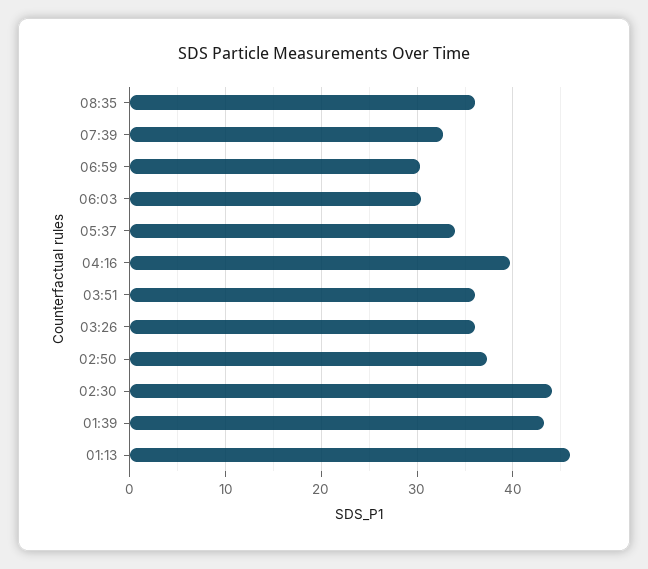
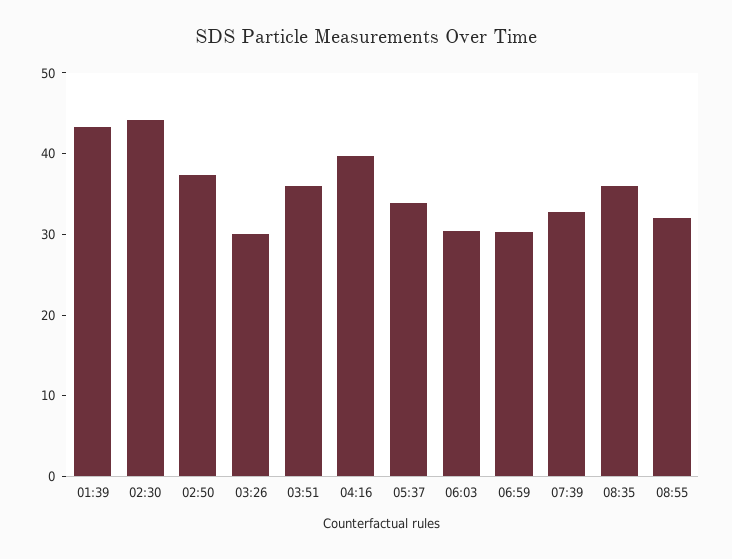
03:26: 36 -> 30
01:13: 46 -> none
08:55: none -> 32

